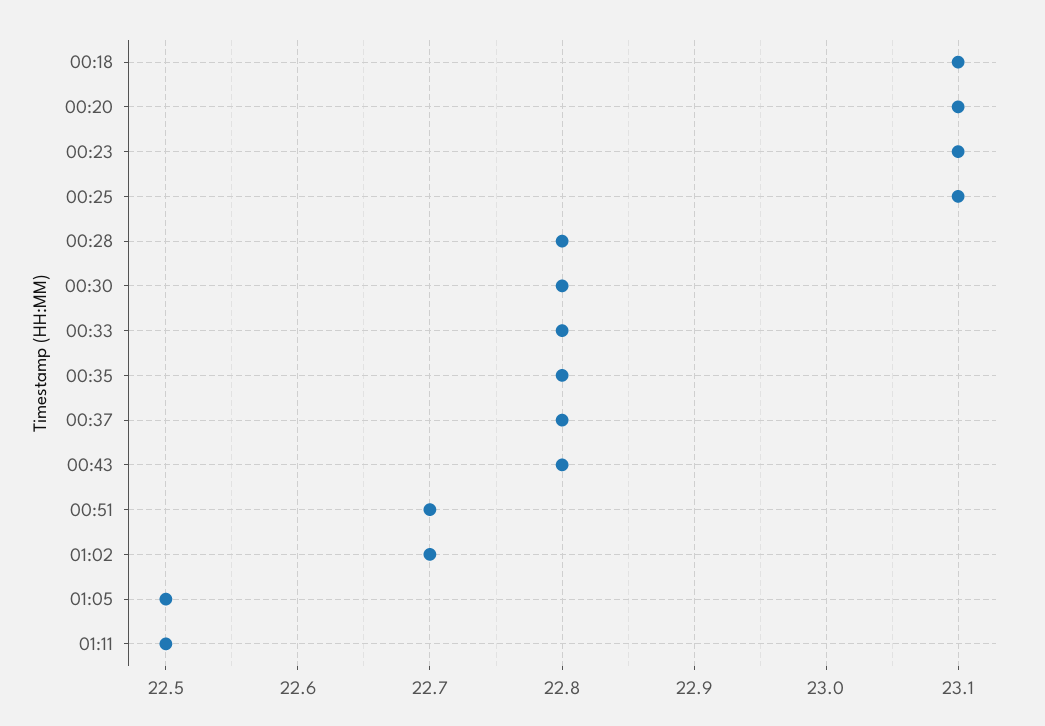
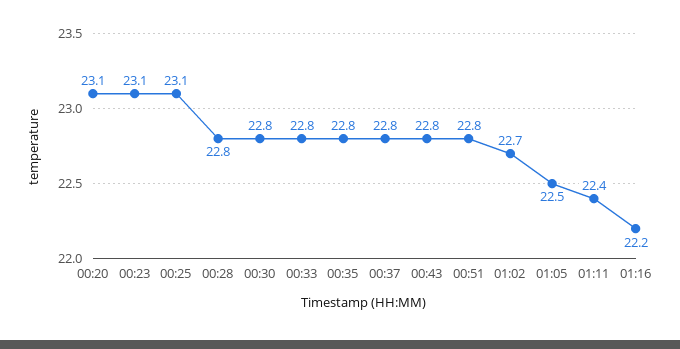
00:18: 23.1 -> none
00:51: 22.7 -> 22.8
01:11: 22.5 -> 22.4
01:16: none -> 22.2

